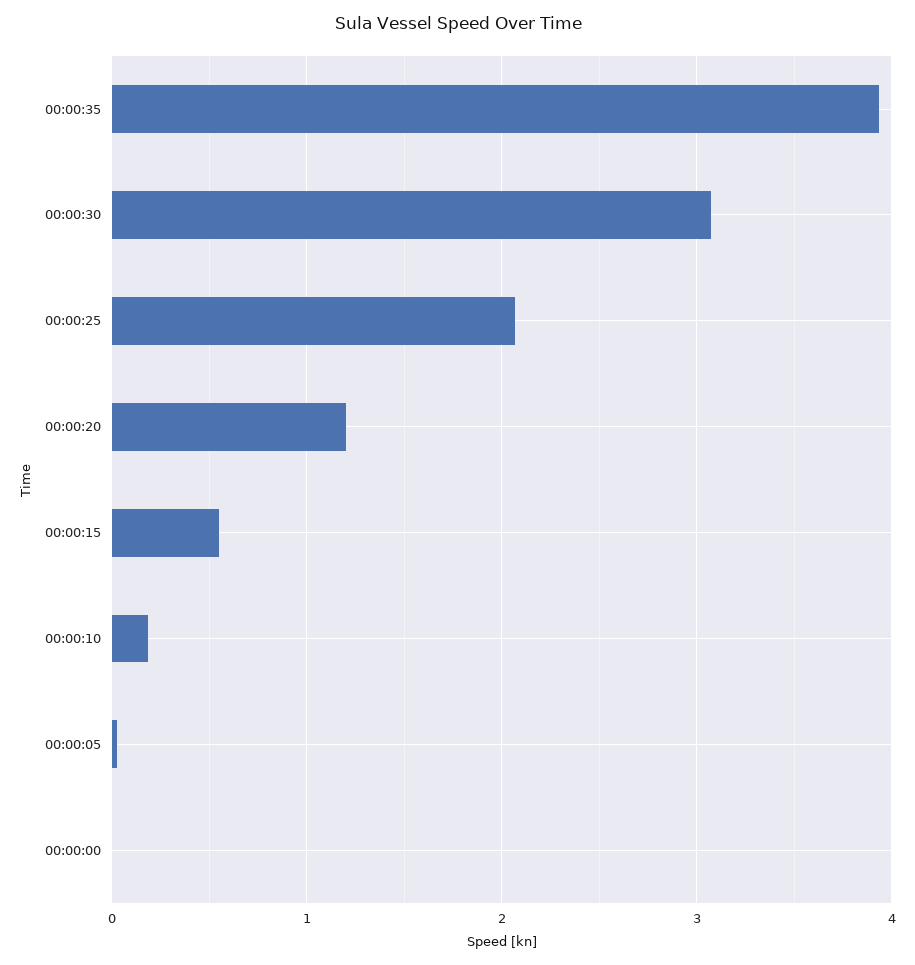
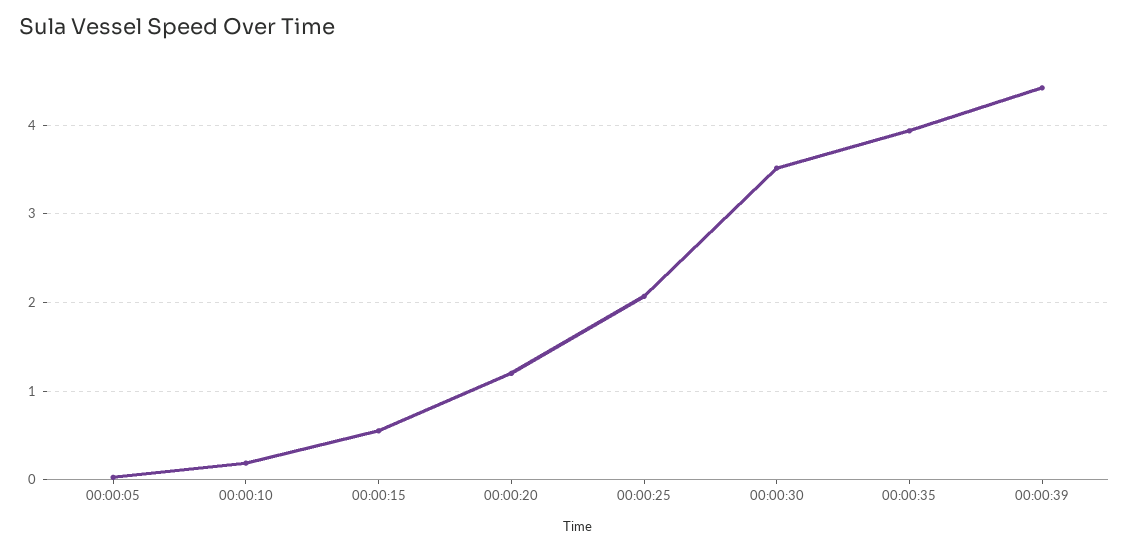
00:00:30: 3.1 -> 3.5
00:00:00: 0 -> none
00:00:39: none -> 4.4

